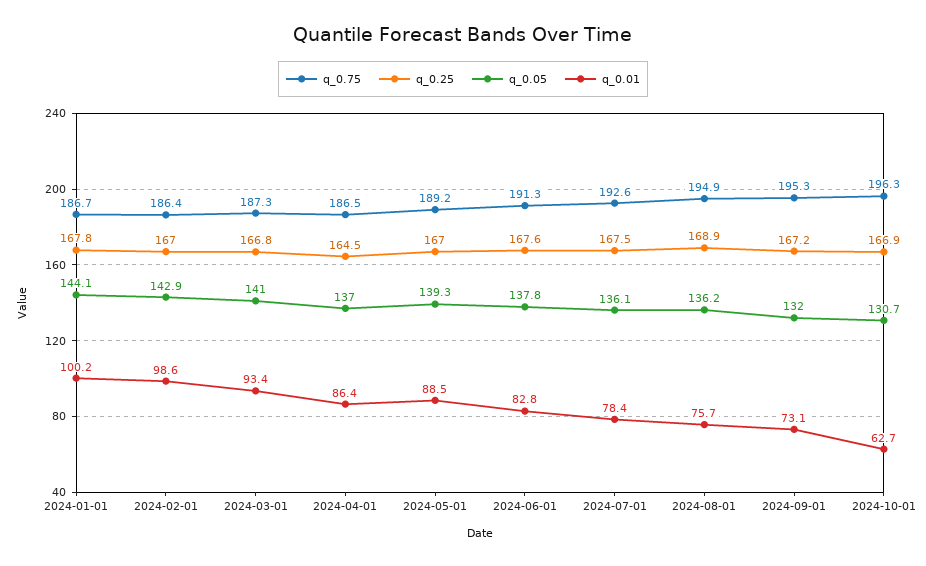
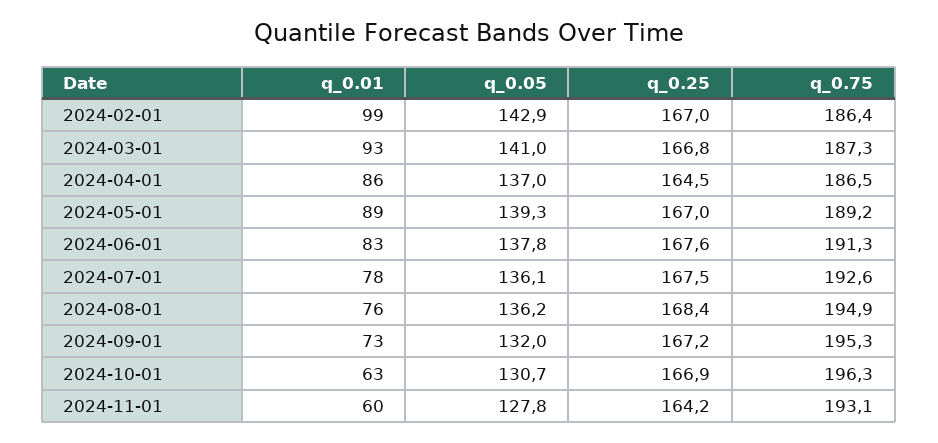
q_0.75, 2024-01-01: 186.7 -> none
q_0.25, 2024-01-01: 167.8 -> none
q_0.05, 2024-01-01: 144.1 -> none
q_0.01, 2024-01-01: 100.2 -> none
q_0.25, 2024-08-01: 168.9 -> 168.4
q_0.01, 2024-11-01: none -> 60
q_0.05, 2024-11-01: none -> 127.8
q_0.25, 2024-11-01: none -> 164.2
q_0.75, 2024-11-01: none -> 193.1

